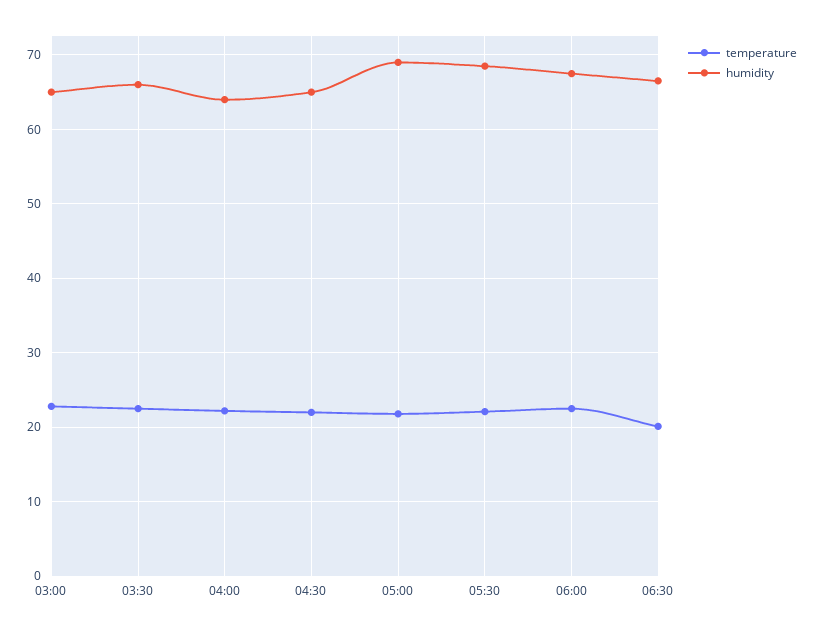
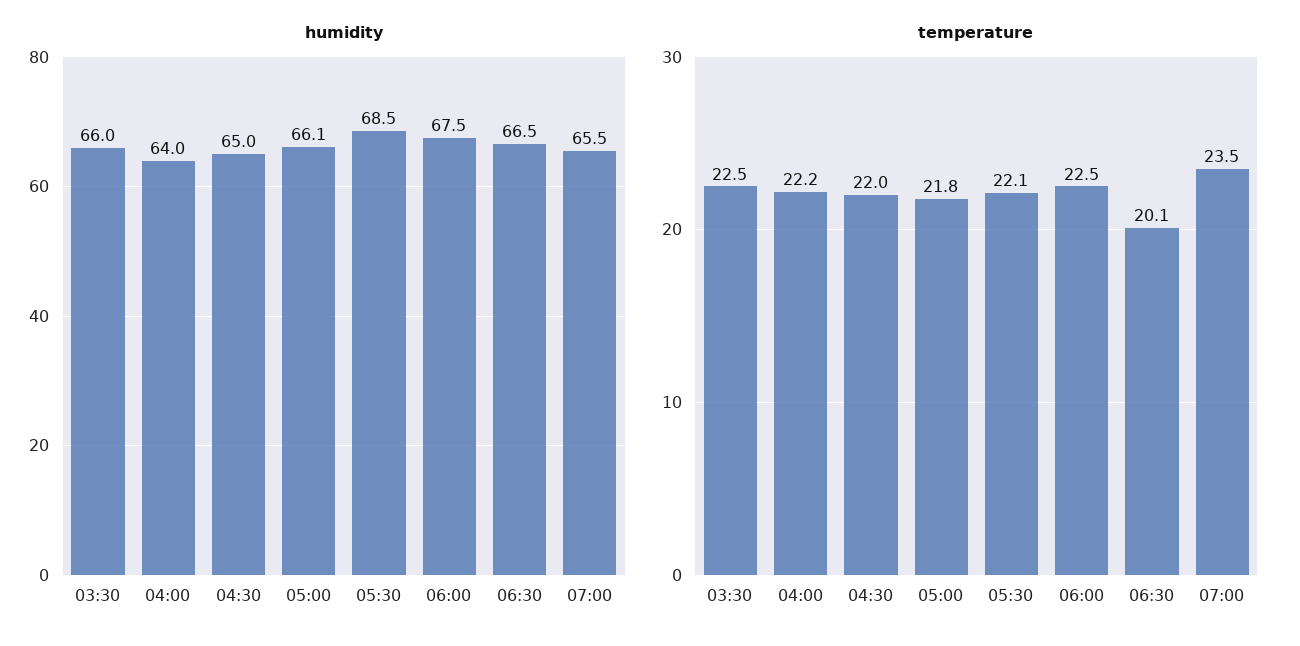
temperature, 03:00: 23 -> none
humidity, 03:00: 65 -> none
humidity, 05:00: 69 -> 66.1
humidity, 07:00: none -> 65.5
temperature, 07:00: none -> 23.5

